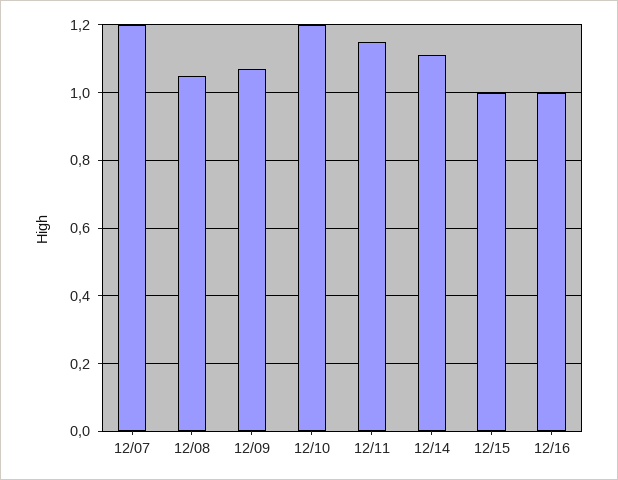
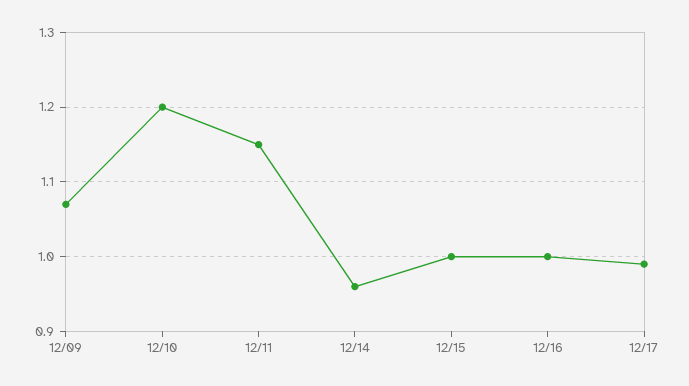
12/07: 1.2 -> none
12/08: 1.05 -> none
12/14: 1.1 -> 0.96
12/17: none -> 0.99

